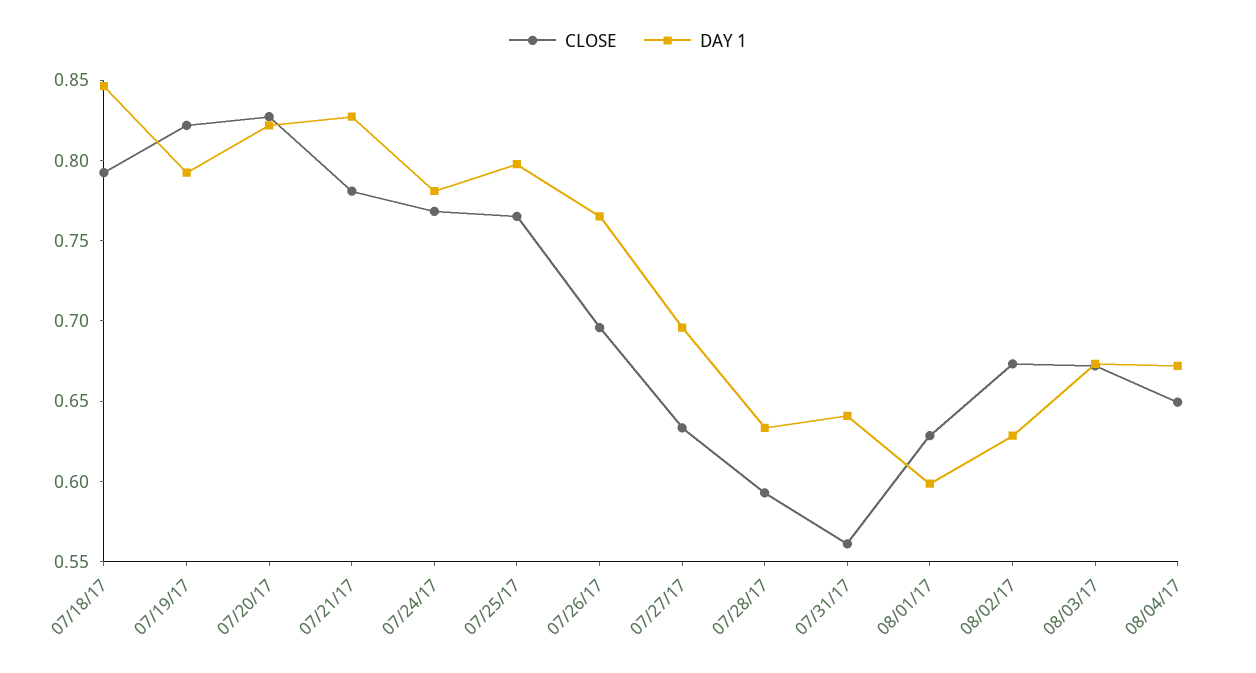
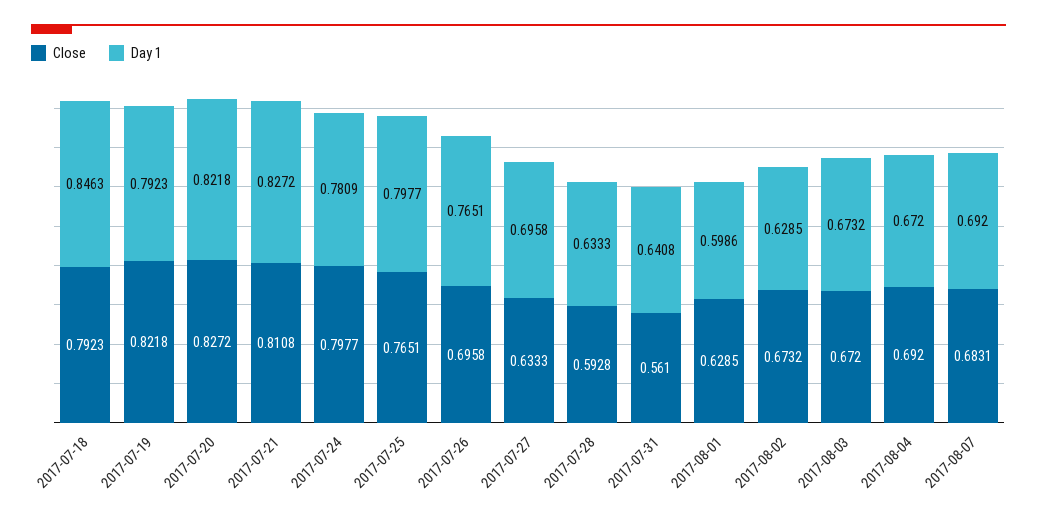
CLOSE, 07/21/17: 0.78 -> 0.8108
CLOSE, 07/24/17: 0.77 -> 0.7977
CLOSE, 08/04/17: 0.65 -> 0.692
CLOSE, 2017-08-07: none -> 0.6831
DAY 1, 2017-08-07: none -> 0.692

